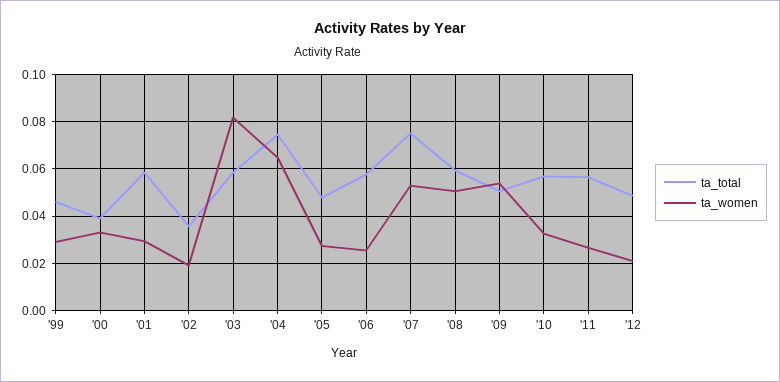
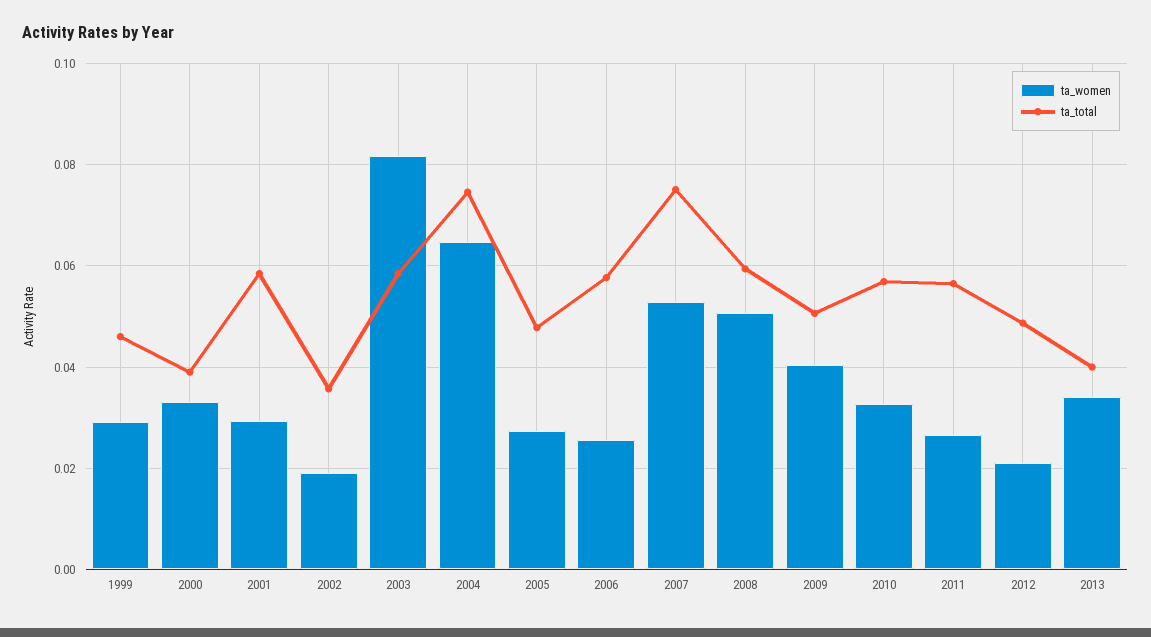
ta_women, '09: 0.055 -> 0.04
ta_women, 2013: none -> 0.034
ta_total, 2013: none -> 0.04

